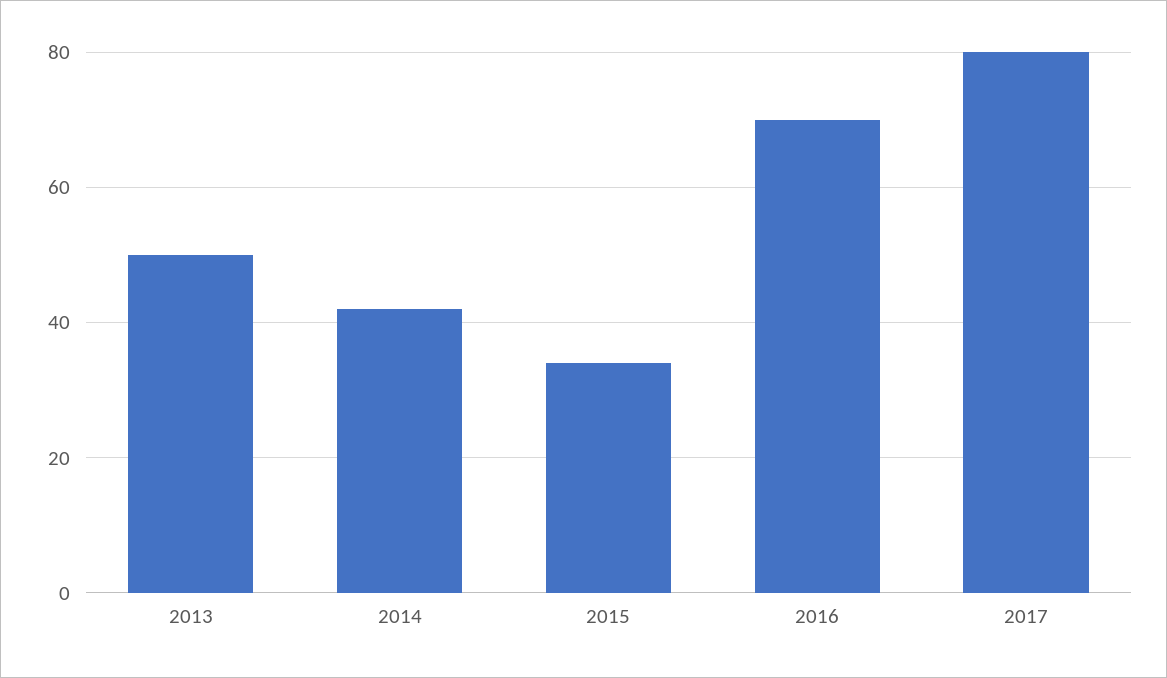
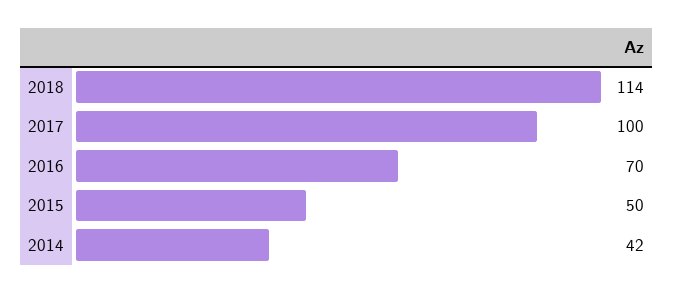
2013: 50 -> none
2015: 35 -> 50
2017: 80 -> 100
2018: none -> 114

